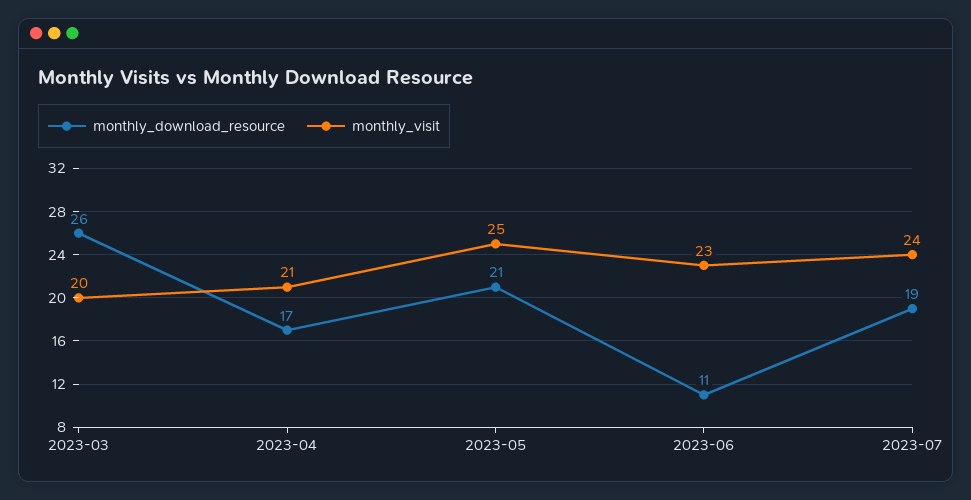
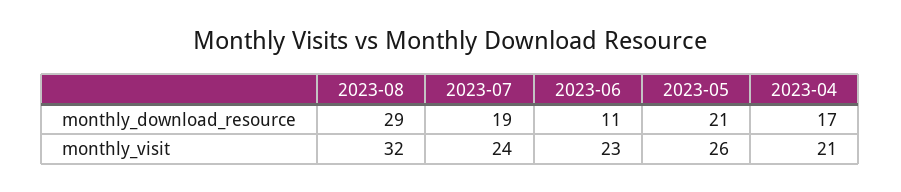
monthly_download_resource, 2023-03: 26 -> none
monthly_visit, 2023-03: 20 -> none
monthly_visit, 2023-05: 25 -> 26
monthly_download_resource, 2023-08: none -> 29
monthly_visit, 2023-08: none -> 32

